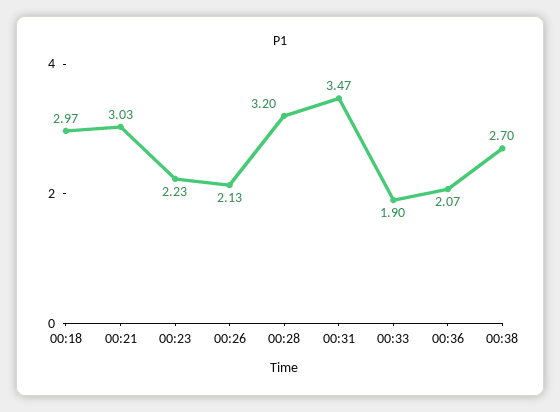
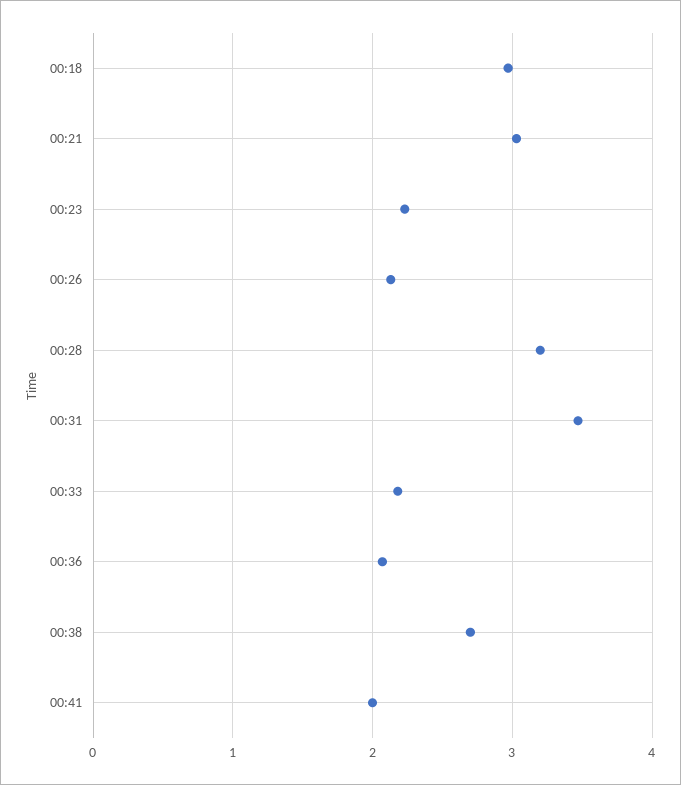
00:33: 1.9 -> 2.2
00:41: none -> 2

